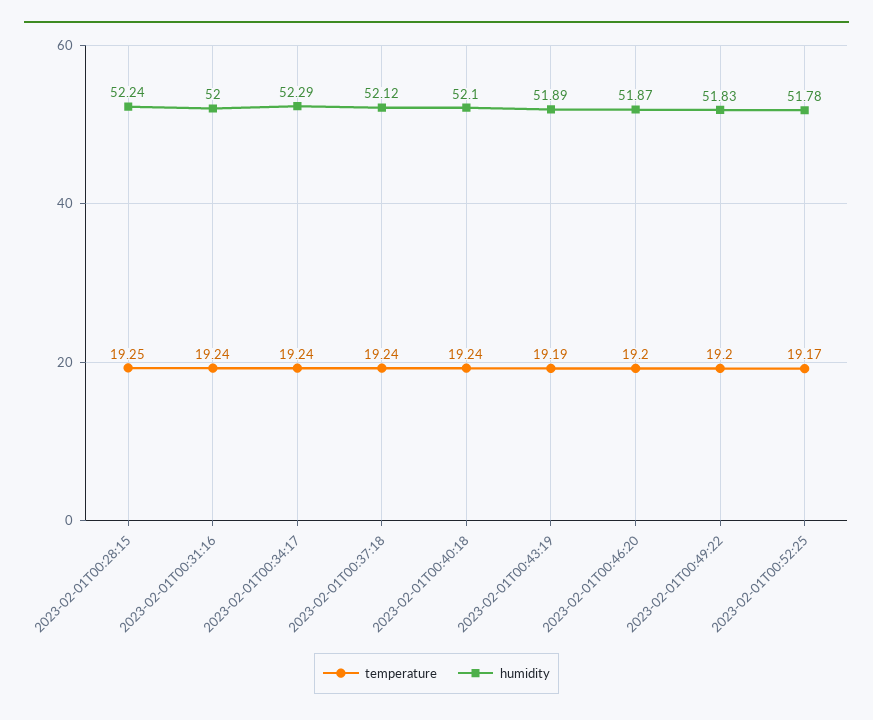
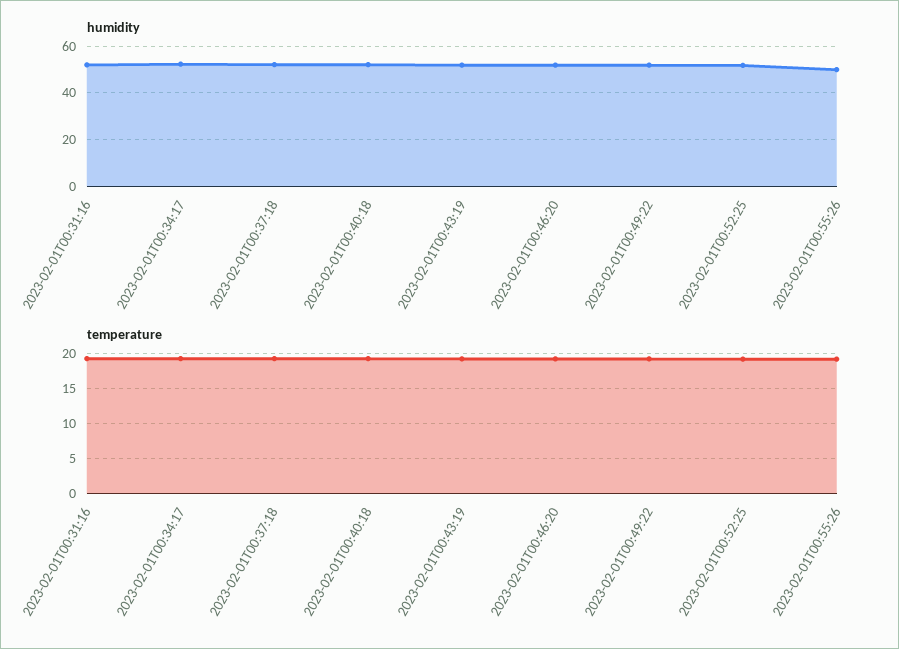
temperature, 2023-02-01T00:28:15: 19.25 -> none
humidity, 2023-02-01T00:28:15: 52.24 -> none
humidity, 2023-02-01T00:55:26: none -> 50
temperature, 2023-02-01T00:55:26: none -> 19

